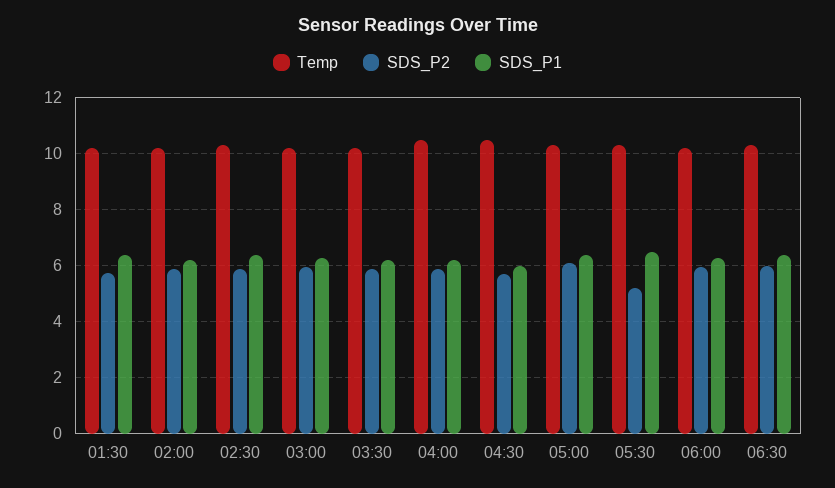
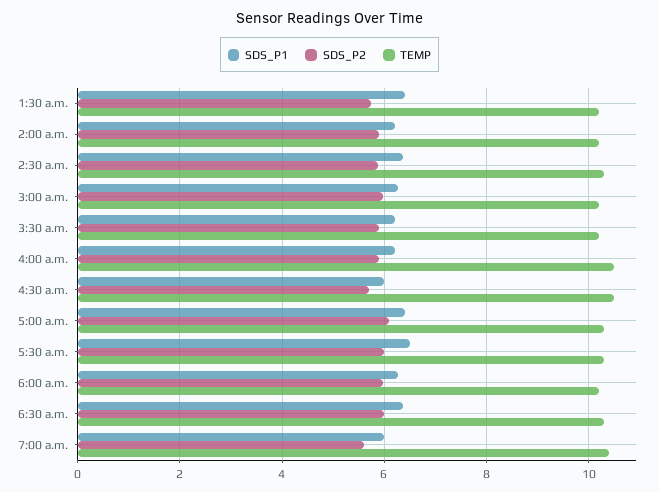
SDS_P2, 05:30: 5.25 -> 6
SDS_P1, 7:00 a.m.: none -> 6
SDS_P2, 7:00 a.m.: none -> 5.6
Temp, 7:00 a.m.: none -> 10.4

